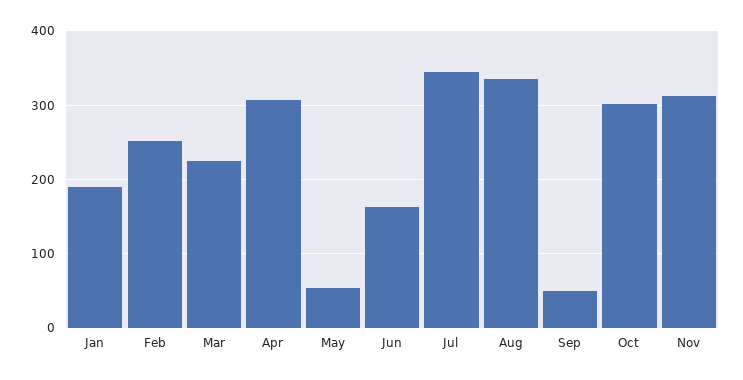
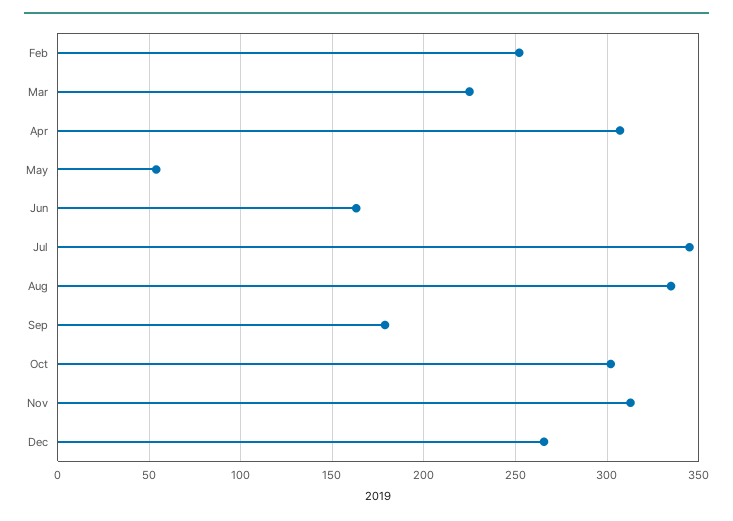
Jan: 190 -> none
Sep: 50 -> 180
Dec: none -> 265

